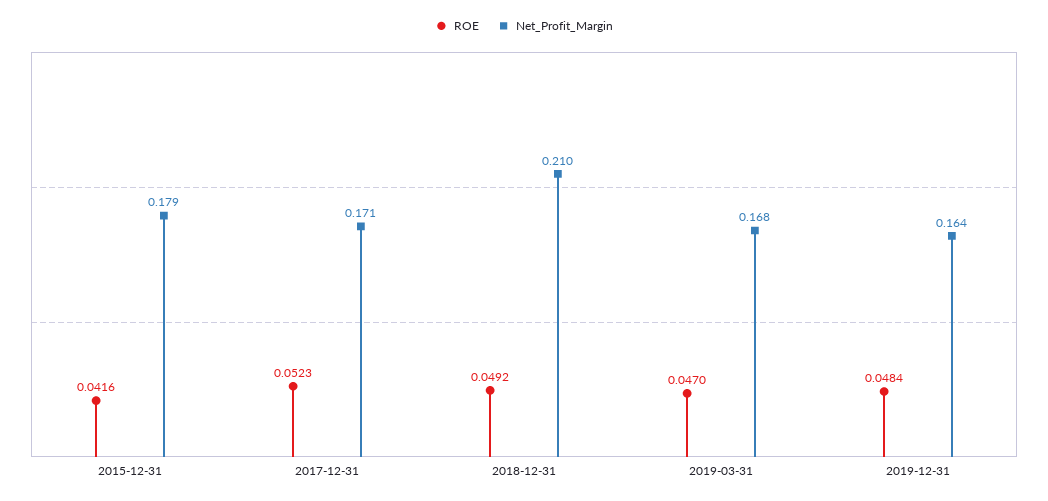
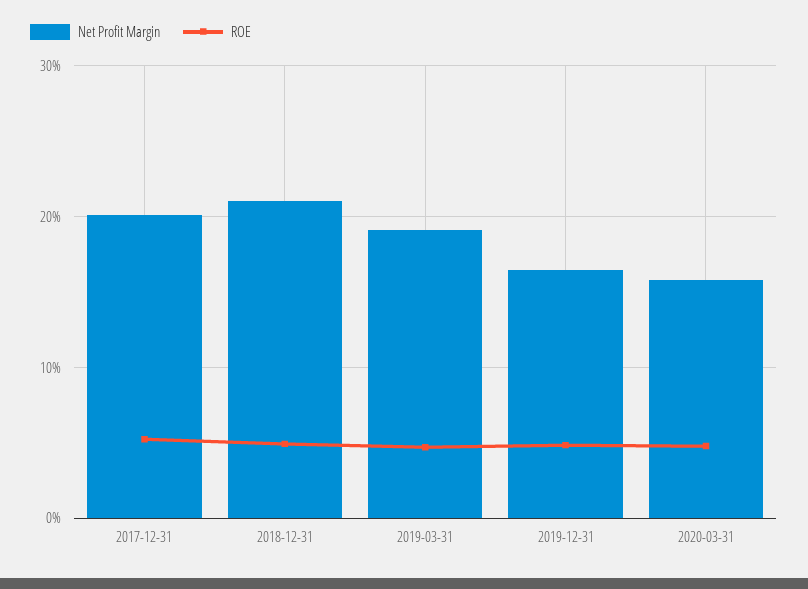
ROE, 2015-12-31: 0.0416 -> none
Net_Profit_Margin, 2015-12-31: 0.179 -> none
Net_Profit_Margin, 2017-12-31: 0.171 -> 0.2
Net_Profit_Margin, 2019-03-31: 0.168 -> 0.19
Net_Profit_Margin, 2020-03-31: none -> 0.16
ROE, 2020-03-31: none -> 0.05

